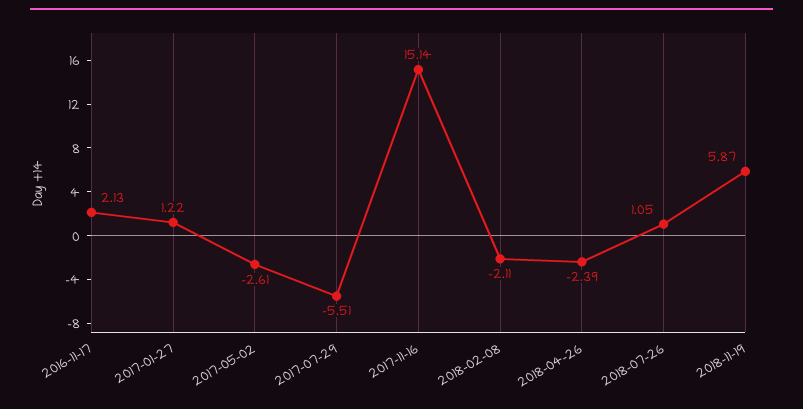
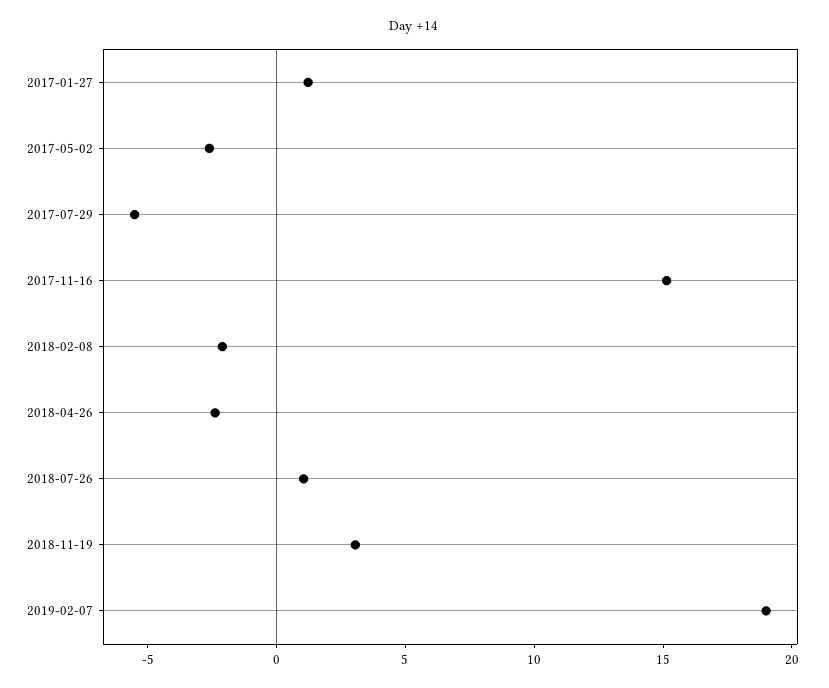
2016-11-17: 2.13 -> none
2018-11-19: 5.87 -> 3
2019-02-07: none -> 19

